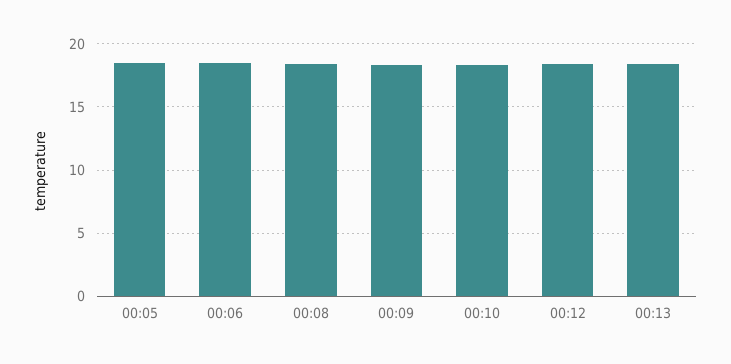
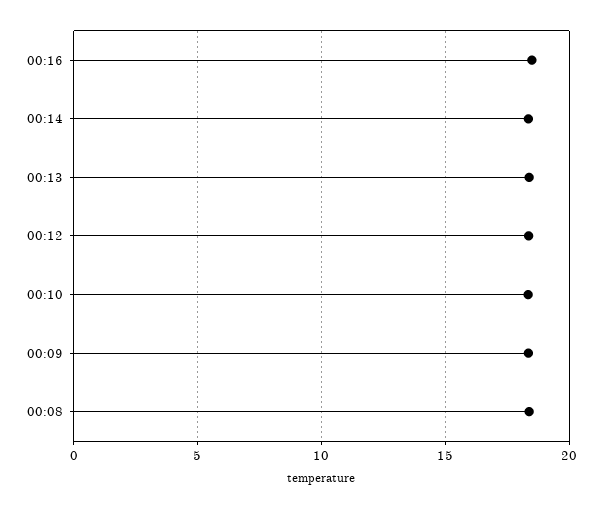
00:05: 18.5 -> none
00:06: 18.5 -> none
00:16: none -> 18.5
00:14: none -> 18.5

